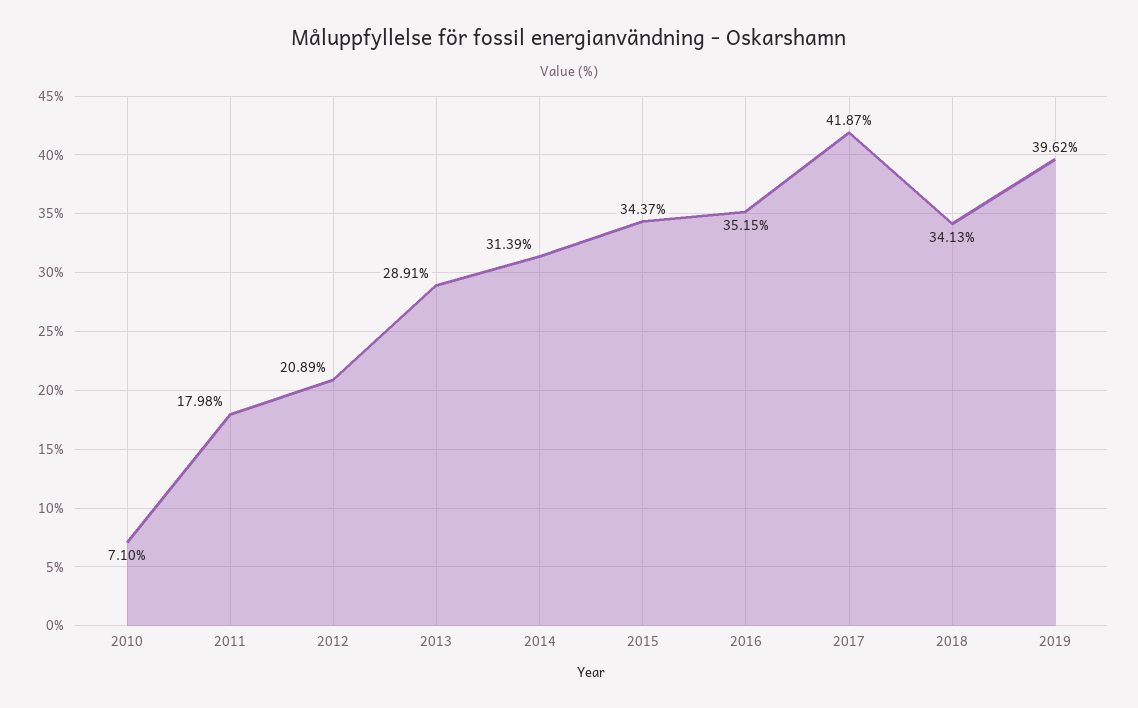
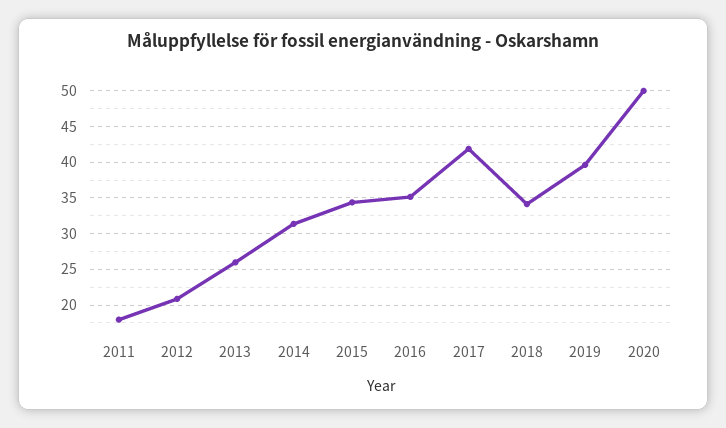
2010: 7.1 -> none
2013: 28.91 -> 26
2020: none -> 50

